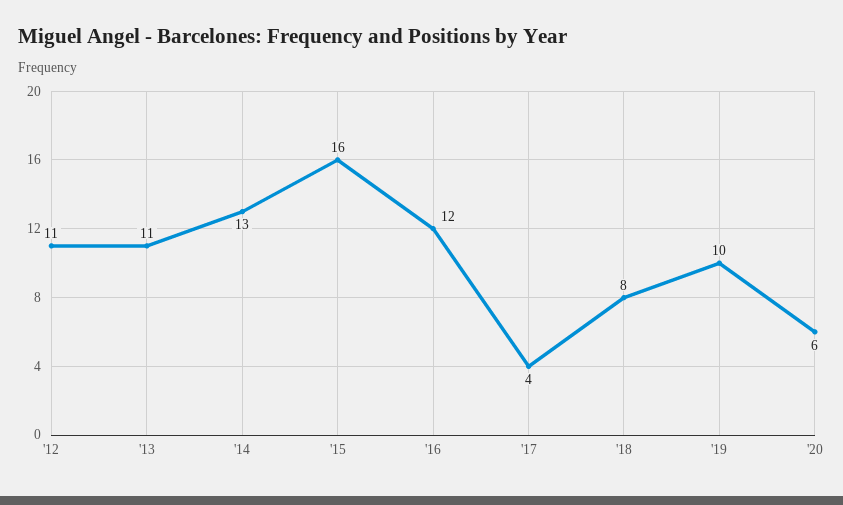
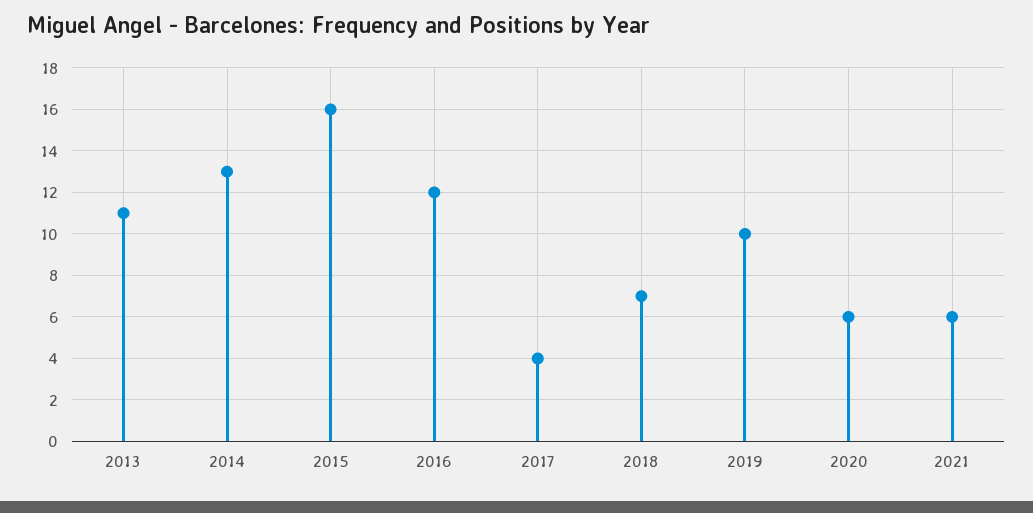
'12: 11 -> none
'18: 8 -> 7
2021: none -> 6

